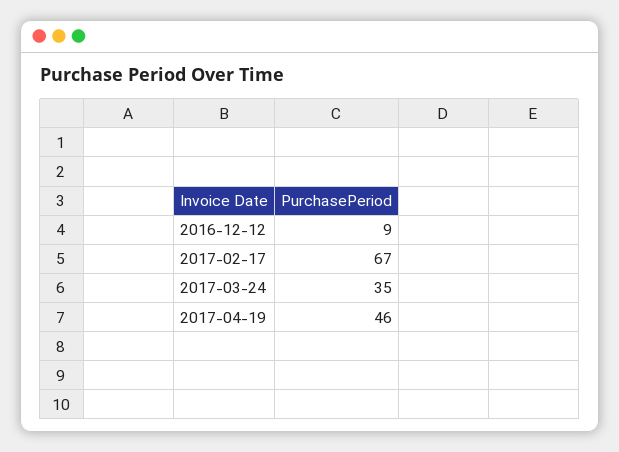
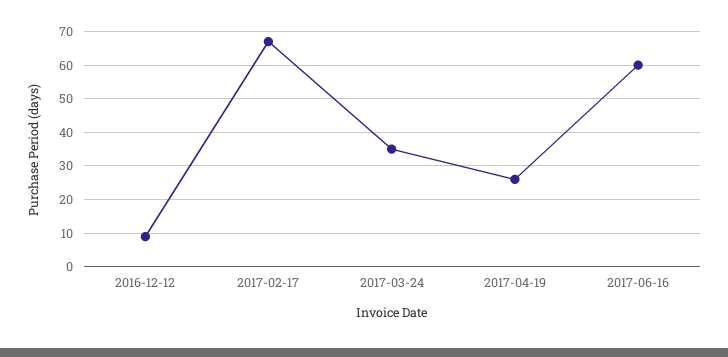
2017-04-19: 46 -> 25
2017-06-16: none -> 60

